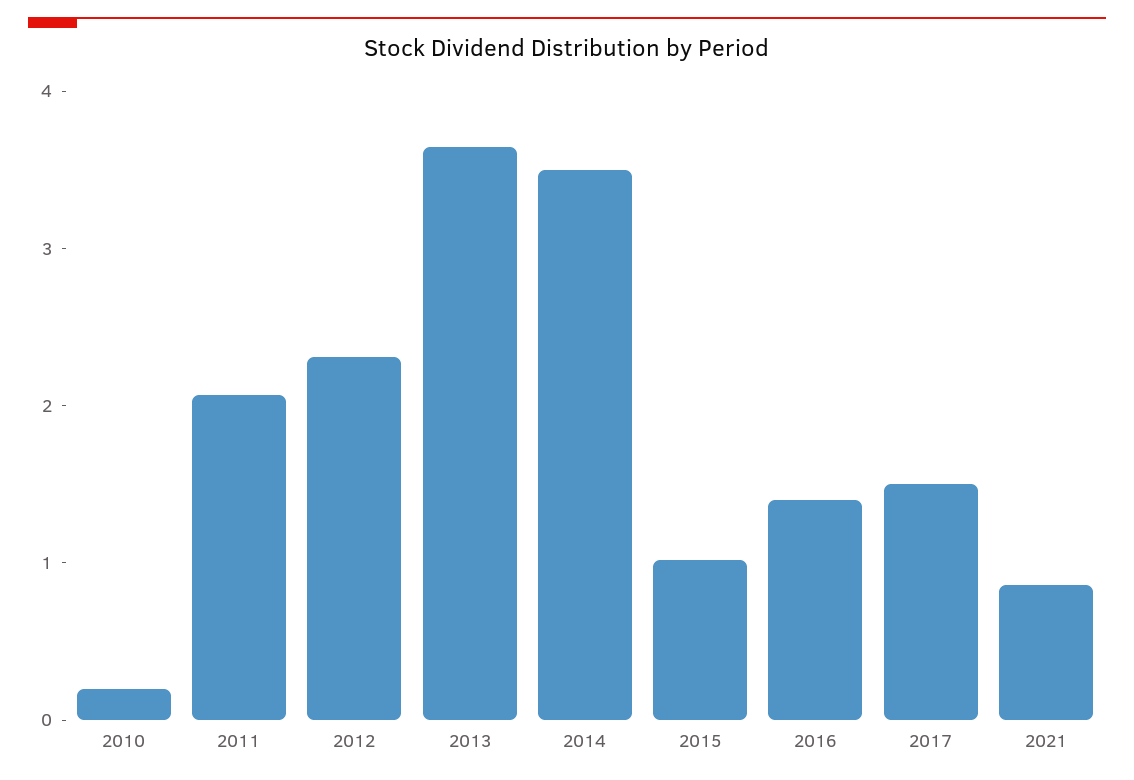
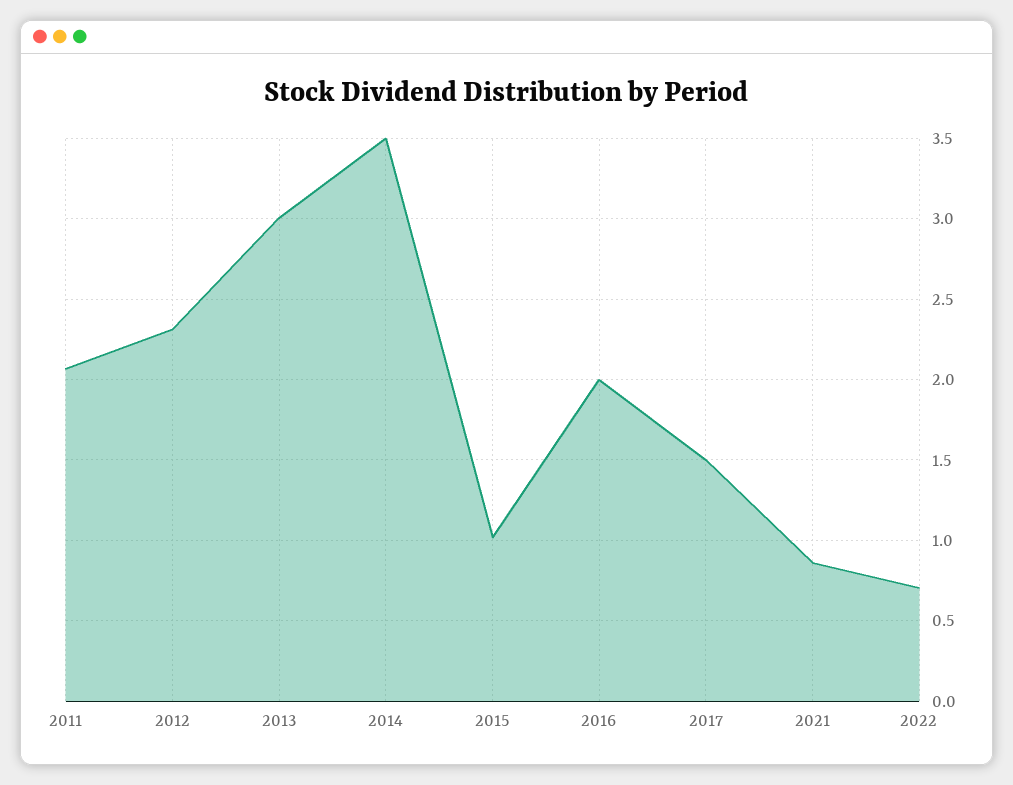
2010: 0.2 -> none
2013: 3.6 -> 3
2016: 1.4 -> 2
2022: none -> 0.7

